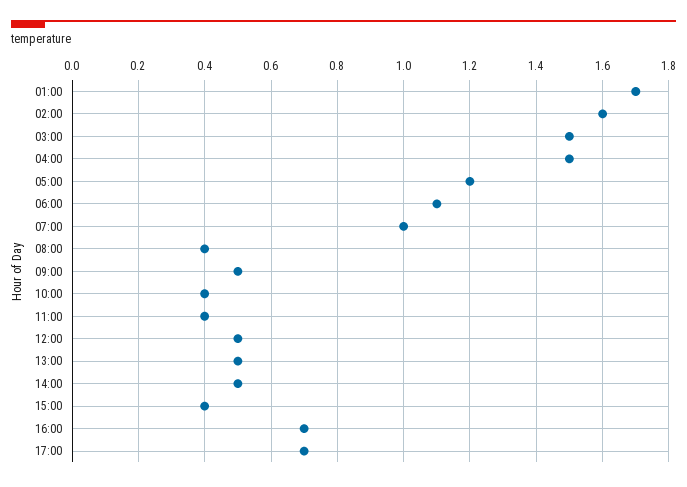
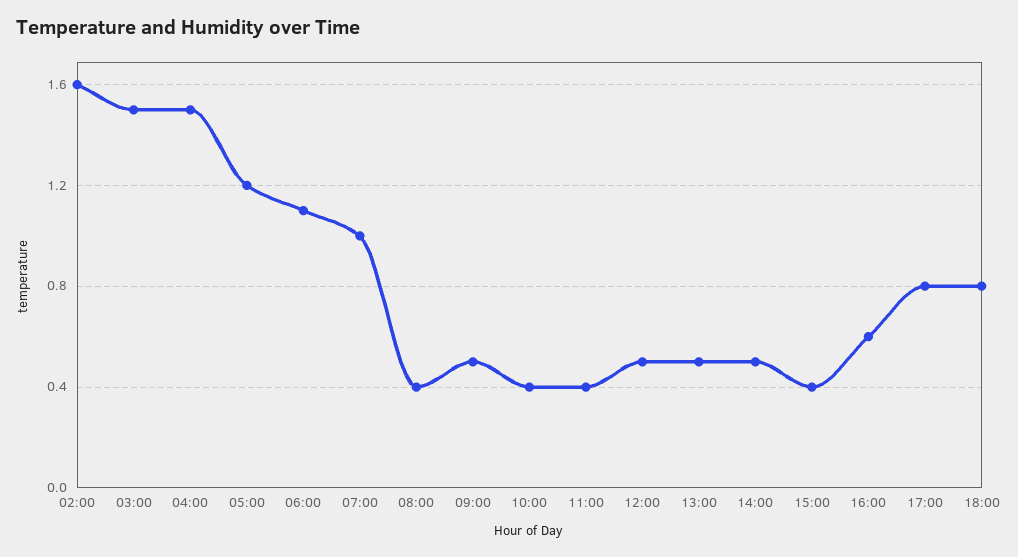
01:00: 1.7 -> none
16:00: 0.7 -> 0.6
17:00: 0.7 -> 0.8
18:00: none -> 0.8

